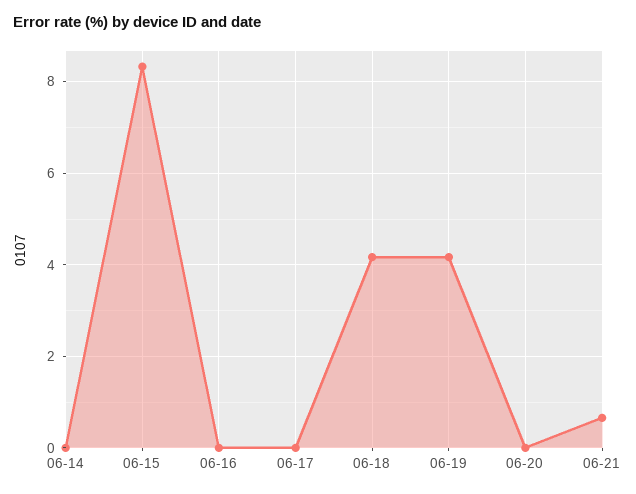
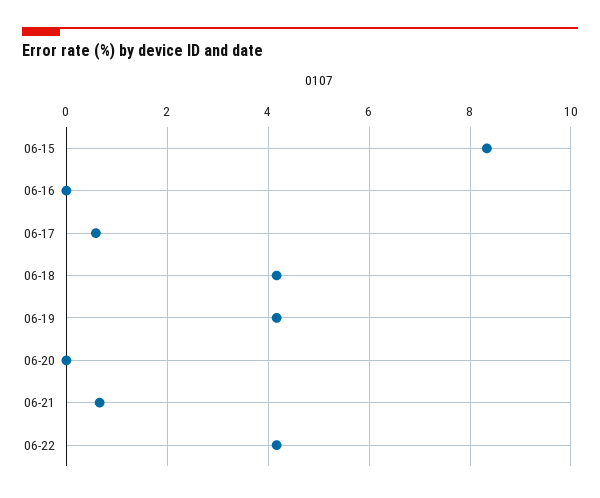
06-14: 0 -> none
06-17: 0 -> 0.6
06-22: none -> 4.2

